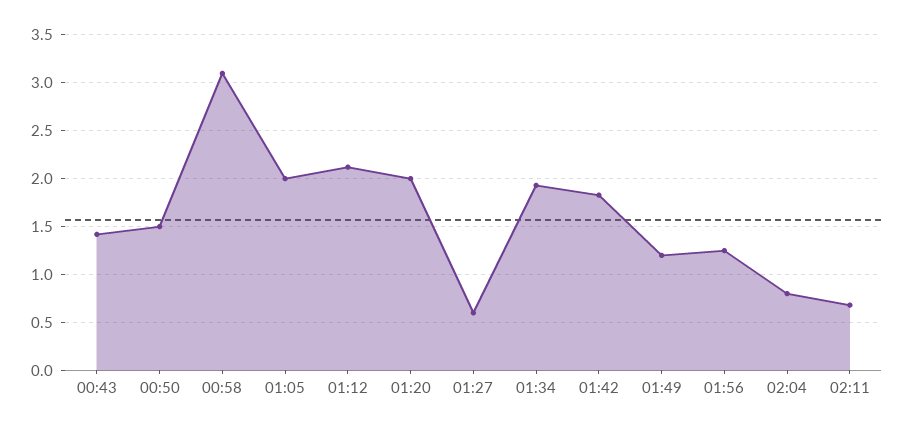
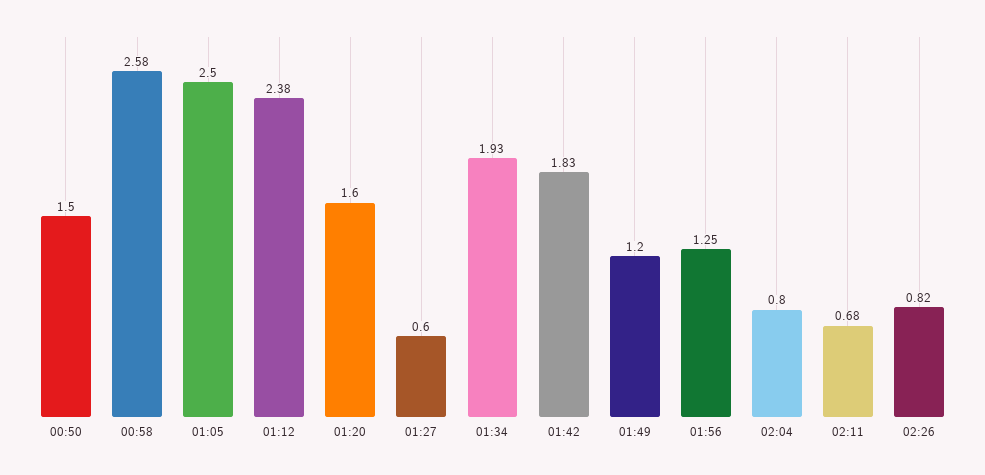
00:43: 1.4 -> none
00:58: 3.1 -> 2.58
01:05: 2 -> 2.5
01:12: 2.1 -> 2.38
01:20: 2 -> 1.6
02:26: none -> 0.82

